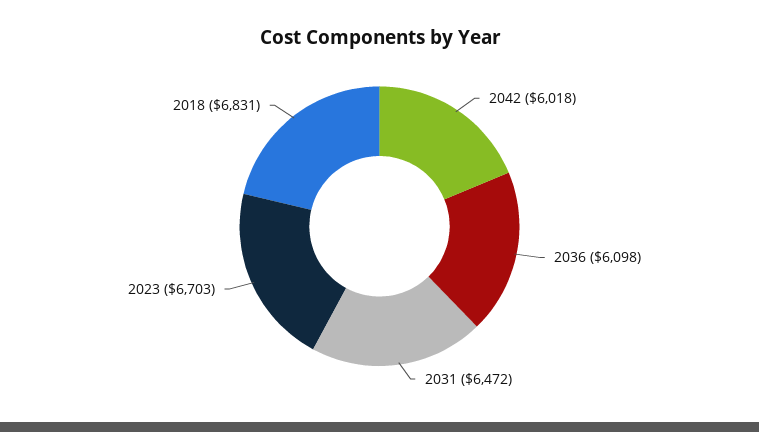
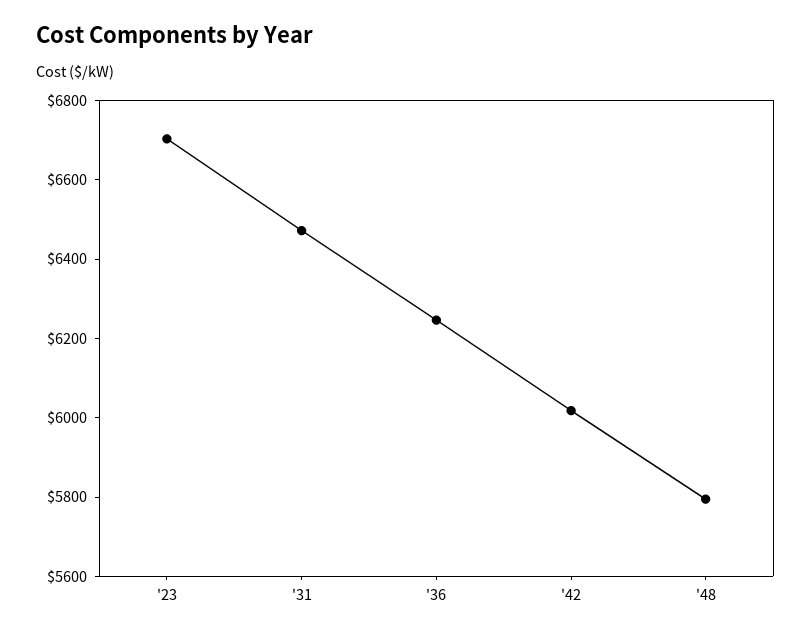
2036: 6098 -> 6250
2018: 6831 -> none
'48: none -> 5800

